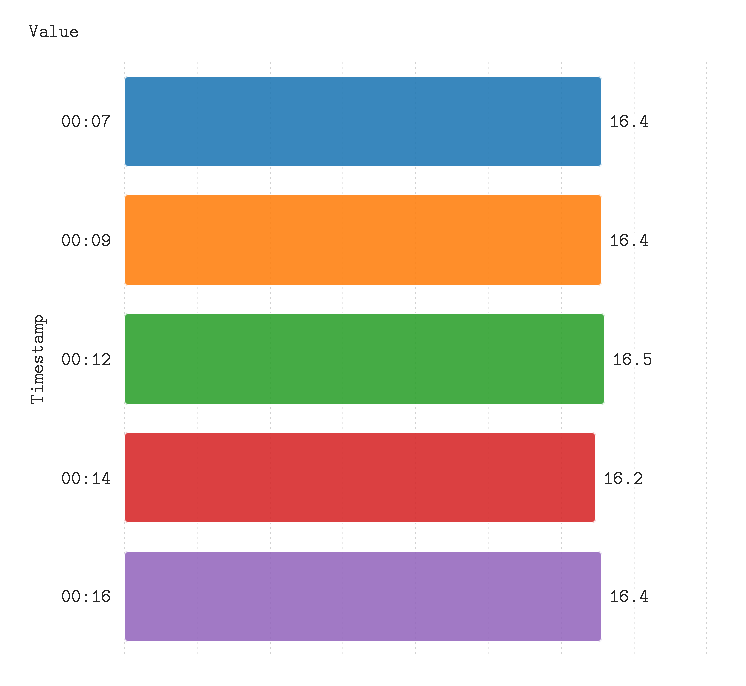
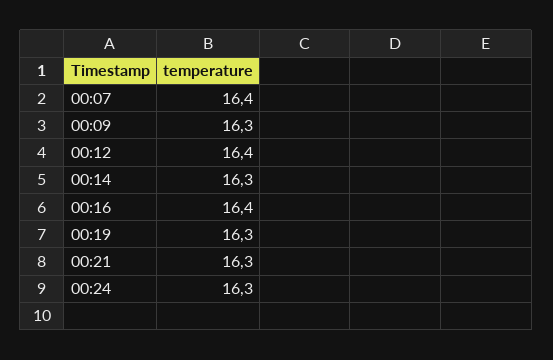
00:09: 16.4 -> 16.3
00:12: 16.5 -> 16.4
00:14: 16.2 -> 16.3
00:19: none -> 16.3
00:21: none -> 16.3
00:24: none -> 16.3

